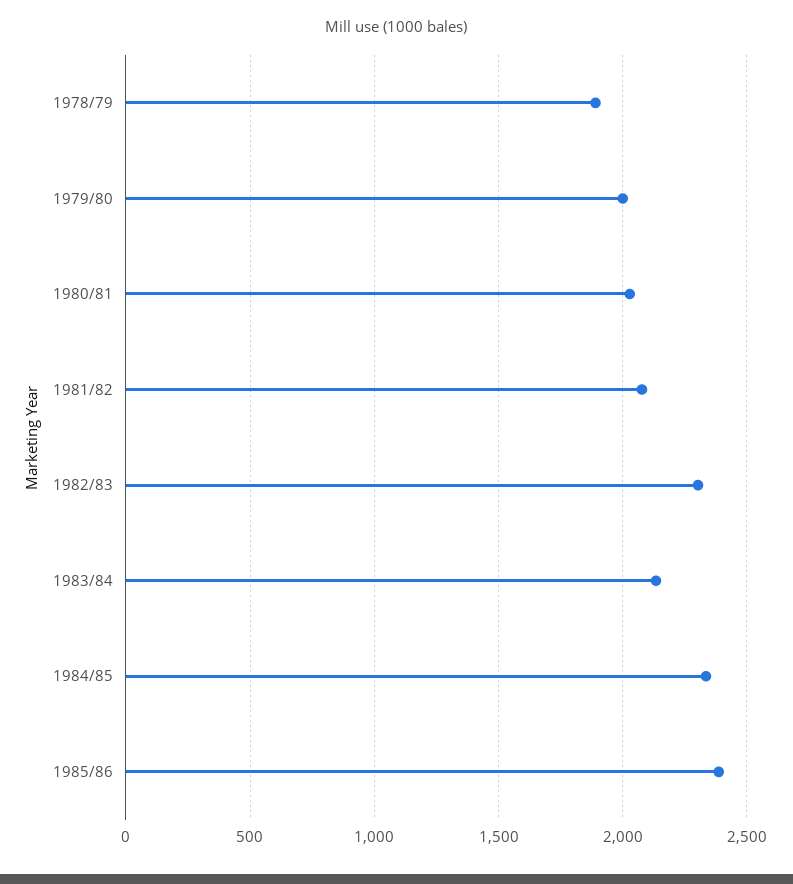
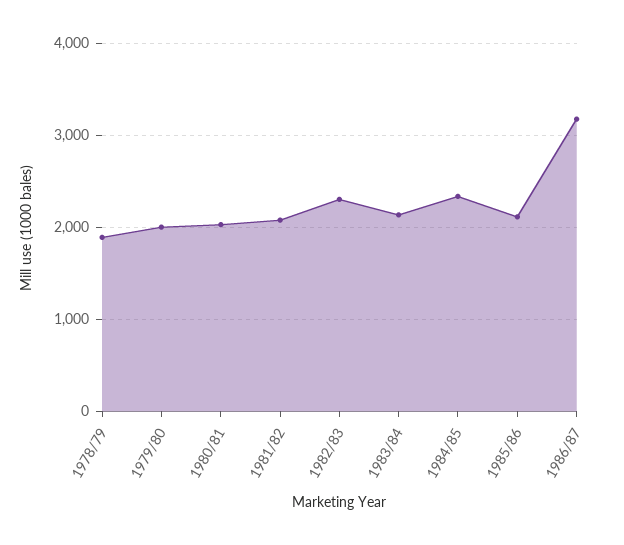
1985/86: 2400 -> 2100
1986/87: none -> 3200

